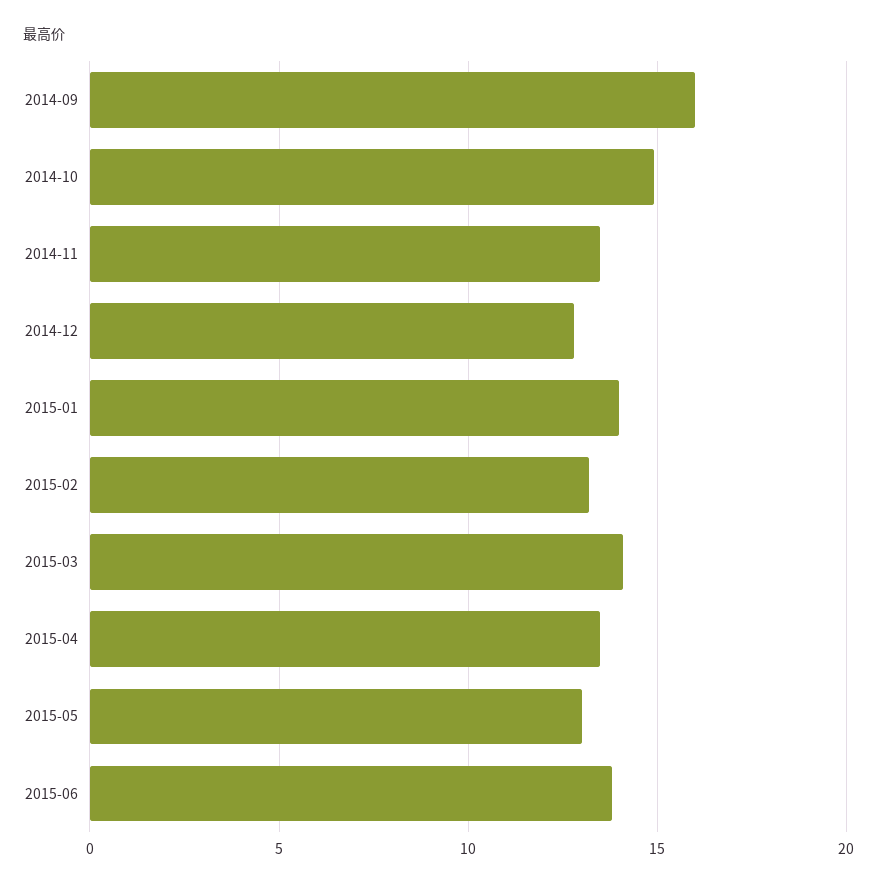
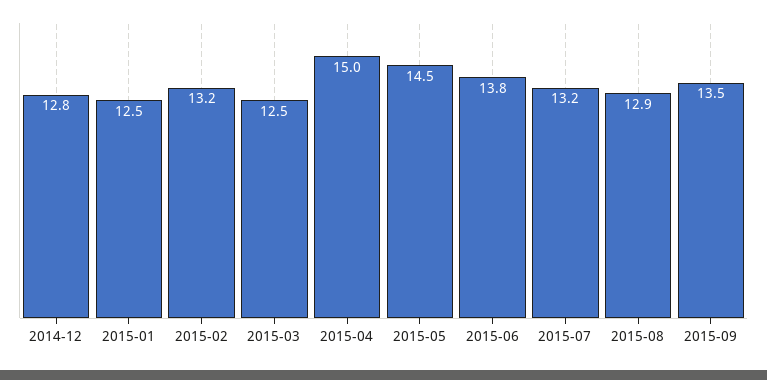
2014-09: 16 -> none
2014-10: 15 -> none
2014-11: 13.5 -> none
2015-01: 14 -> 12.5
2015-03: 14 -> 12.5
2015-04: 13.5 -> 15
2015-05: 13 -> 14.5
2015-07: none -> 13.2
2015-08: none -> 12.9
2015-09: none -> 13.5

